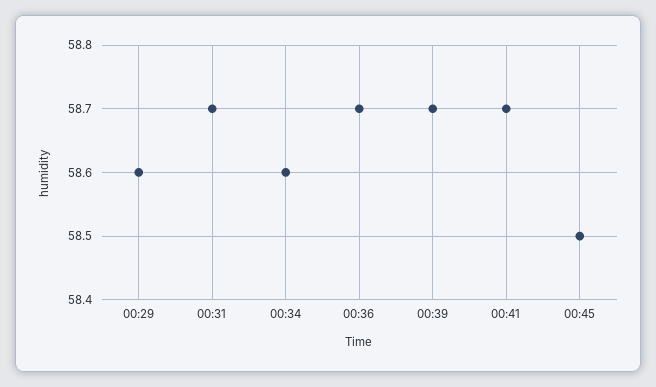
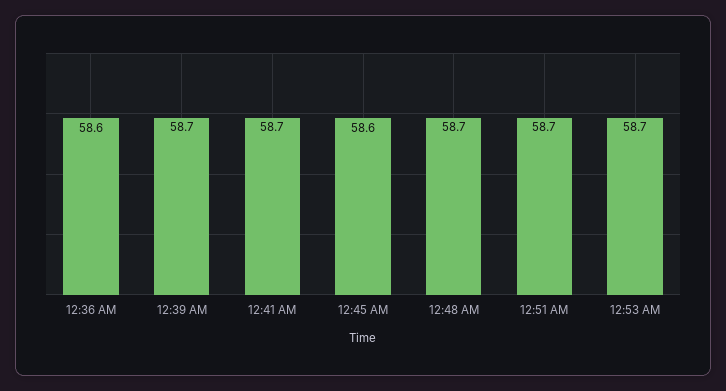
00:29: 58.6 -> none
00:31: 58.7 -> none
00:34: 58.6 -> none
00:36: 58.7 -> 58.6
00:45: 58.5 -> 58.6
12:48 AM: none -> 58.7
12:51 AM: none -> 58.7
12:53 AM: none -> 58.7

